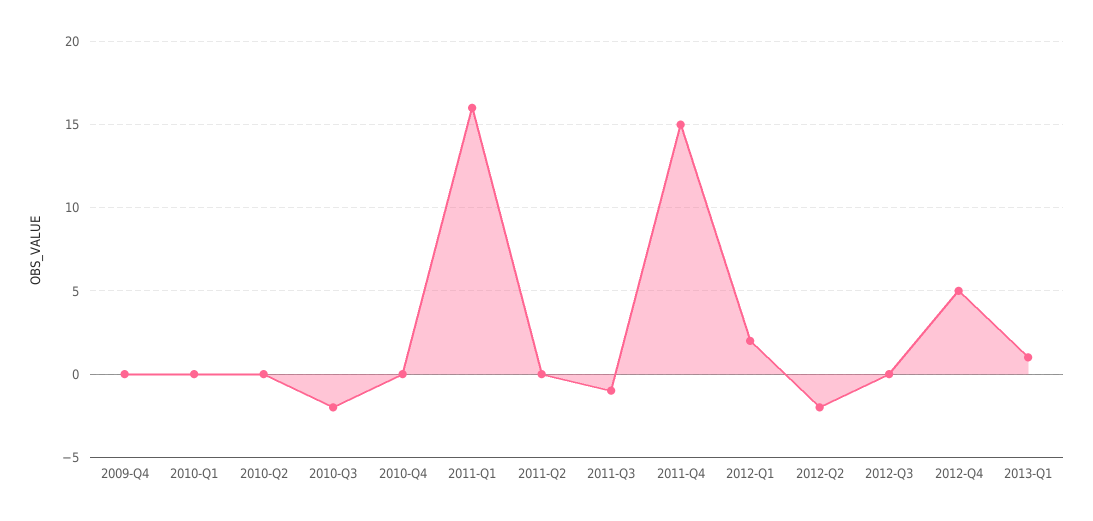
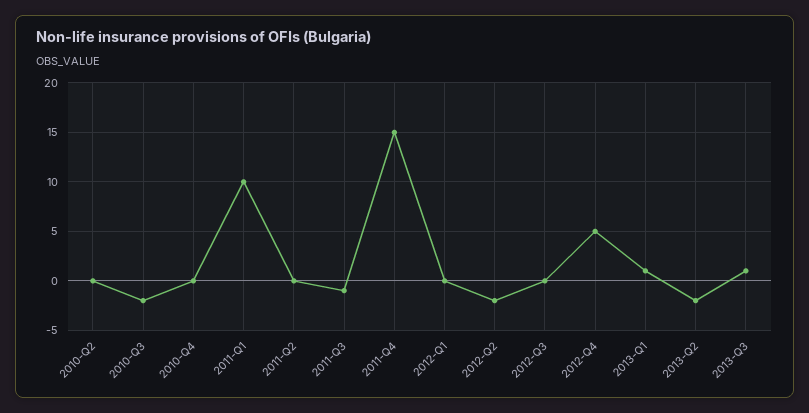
2009-Q4: 0 -> none
2010-Q1: 0 -> none
2011-Q1: 16 -> 10
2012-Q1: 2 -> 0
2013-Q2: none -> -2
2013-Q3: none -> 1

